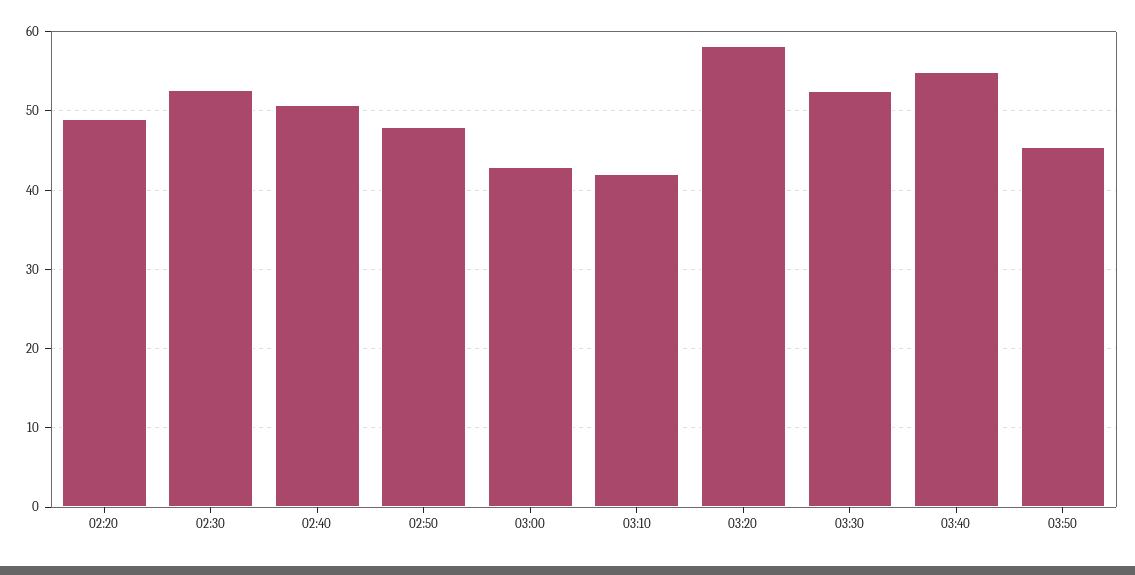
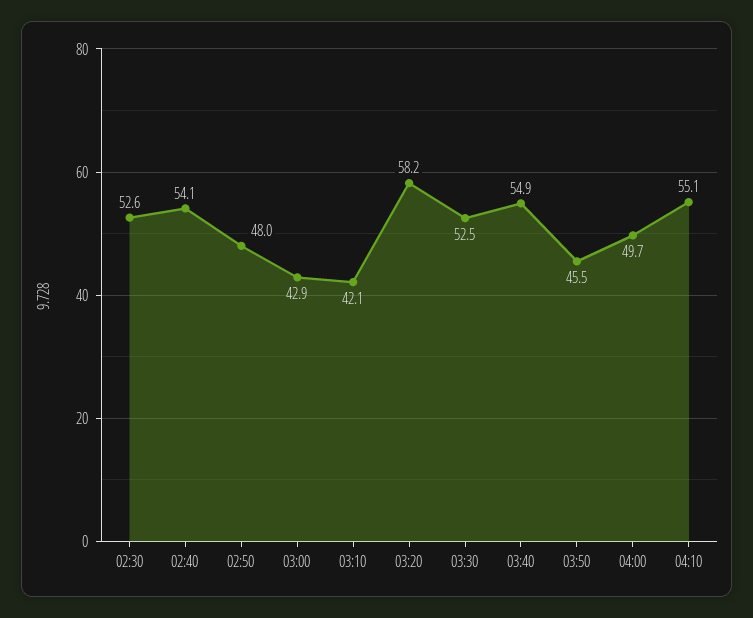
02:20: 49 -> none
02:40: 51 -> 54.1
04:00: none -> 49.7
04:10: none -> 55.1

